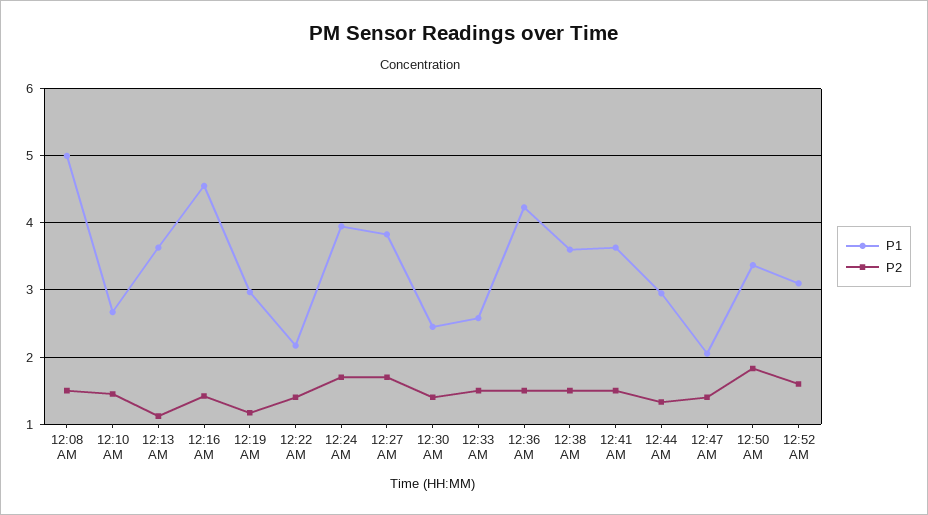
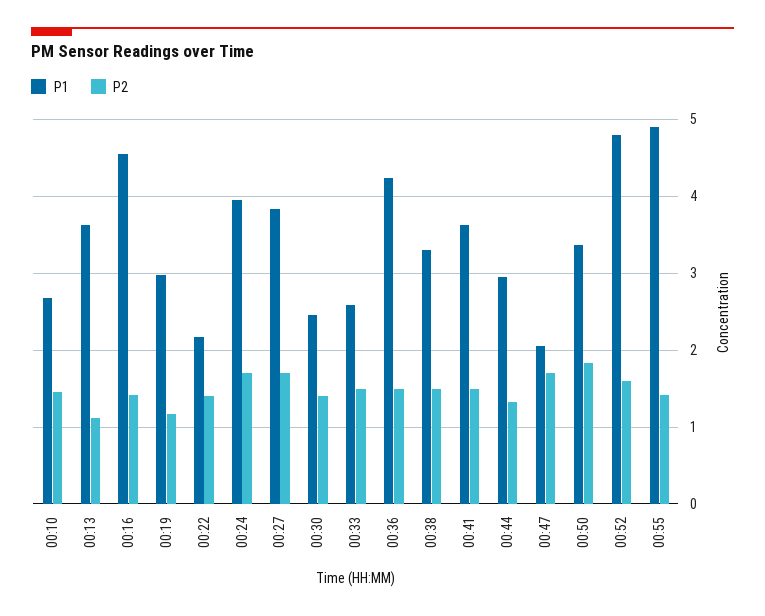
P1, 12:08 AM: 5 -> none
P2, 12:08 AM: 1.5 -> none
P1, 12:38 AM: 3.6 -> 3.3
P2, 12:47 AM: 1.4 -> 1.7
P1, 12:52 AM: 3.1 -> 4.8
P1, 00:55: none -> 4.9
P2, 00:55: none -> 1.4

